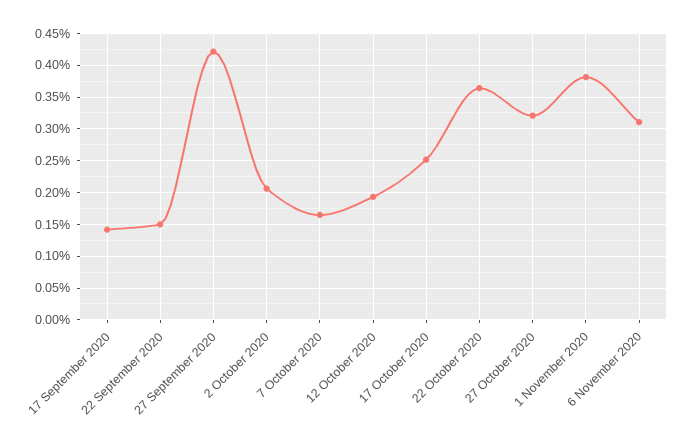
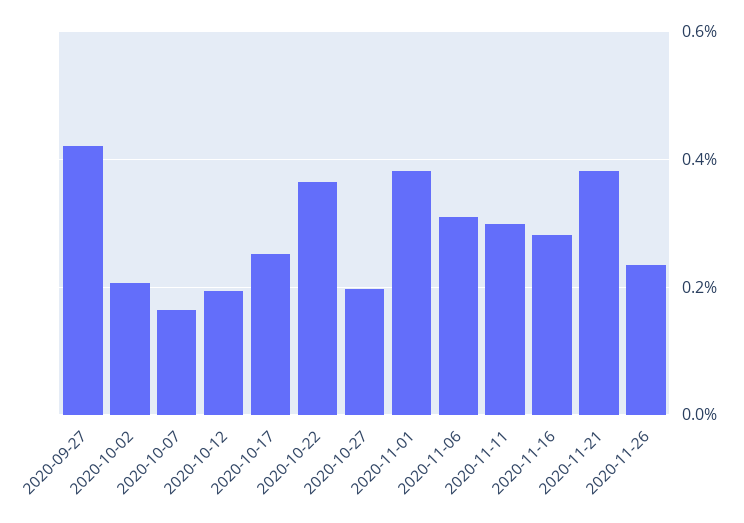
17 September 2020: 0.14 -> none
22 September 2020: 0.15 -> none
27 October 2020: 0.32 -> 0.2
2020-11-11: none -> 0.3
2020-11-16: none -> 0.28
2020-11-21: none -> 0.38
2020-11-26: none -> 0.24

